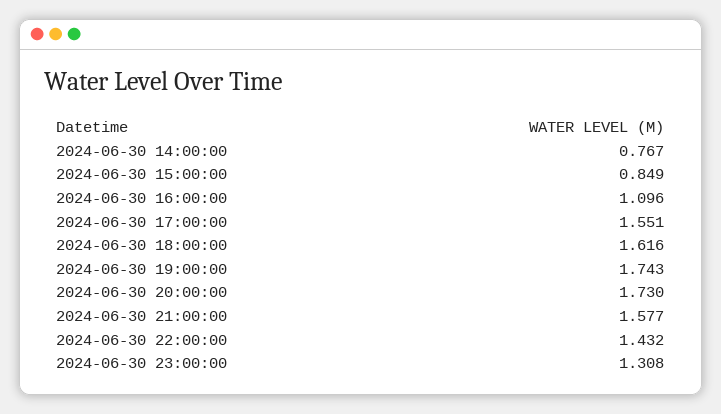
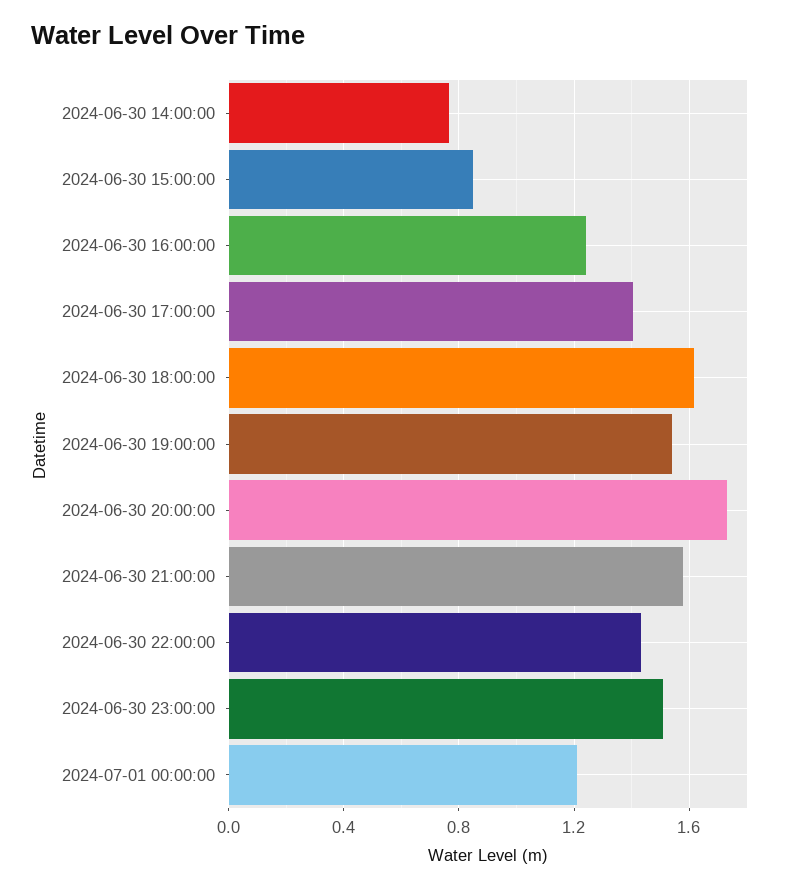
2024-06-30 16:00:00: 1.096 -> 1.25
2024-06-30 17:00:00: 1.551 -> 1.4
2024-06-30 19:00:00: 1.743 -> 1.55
2024-06-30 23:00:00: 1.308 -> 1.5
2024-07-01 00:00:00: none -> 1.2

